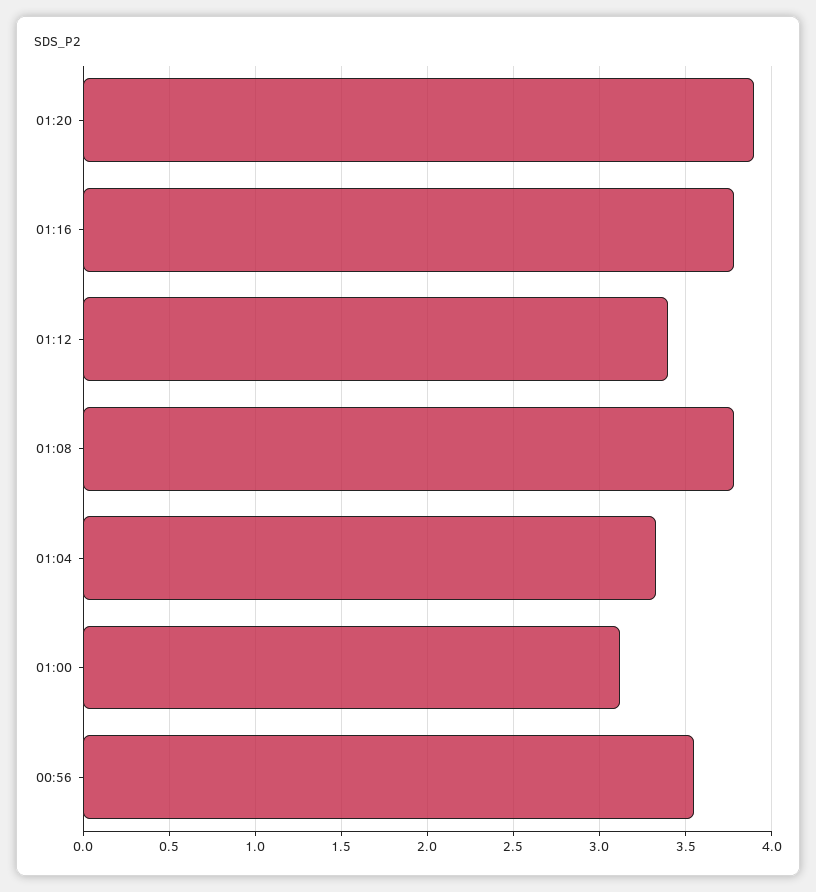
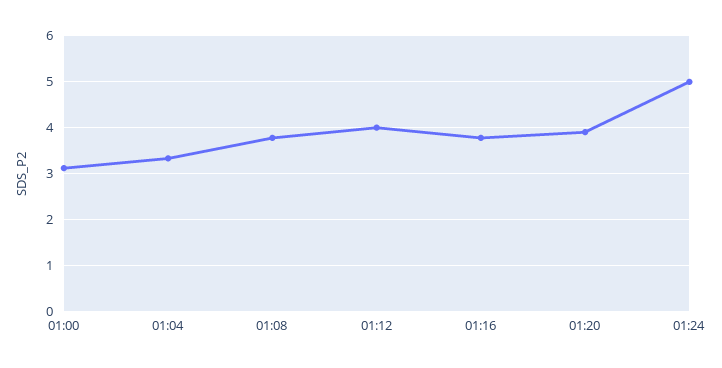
01:12: 3.4 -> 4
00:56: 3.55 -> none
01:24: none -> 5

